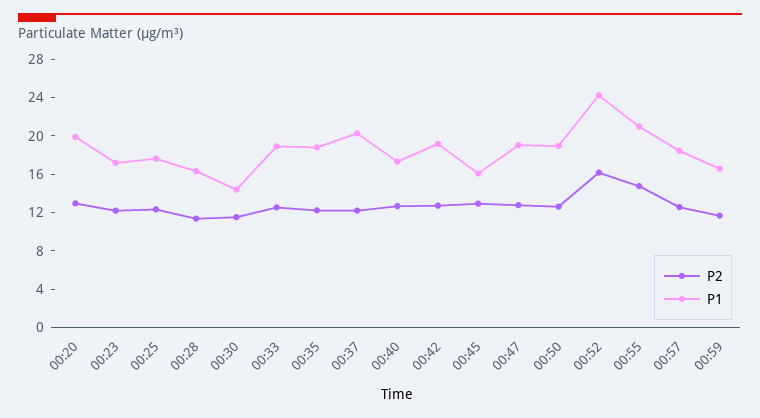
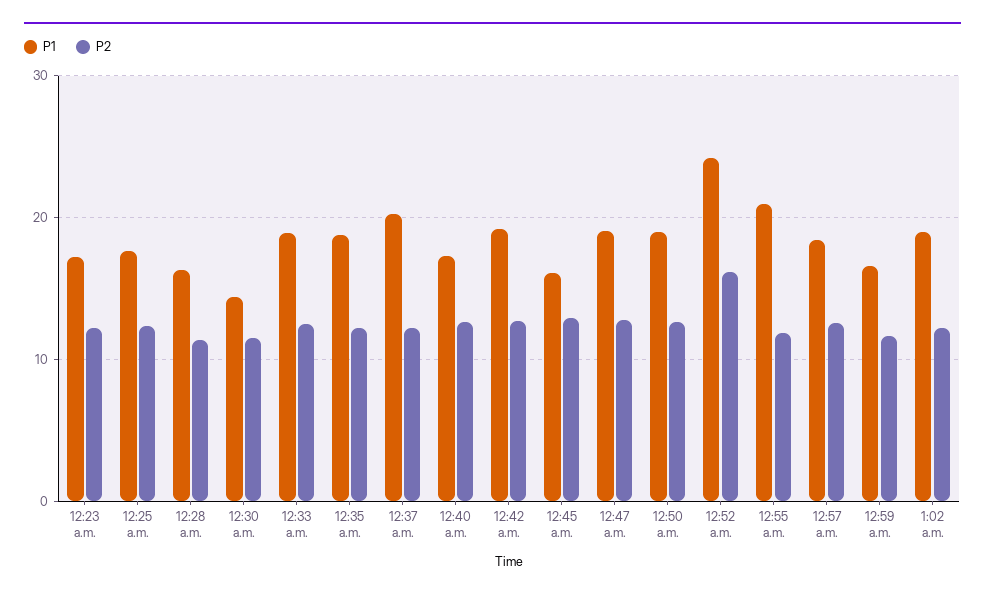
P2, 00:20: 13 -> none
P1, 00:20: 20 -> none
P2, 00:55: 15 -> 12
P1, 1:02 a.m.: none -> 19
P2, 1:02 a.m.: none -> 12

